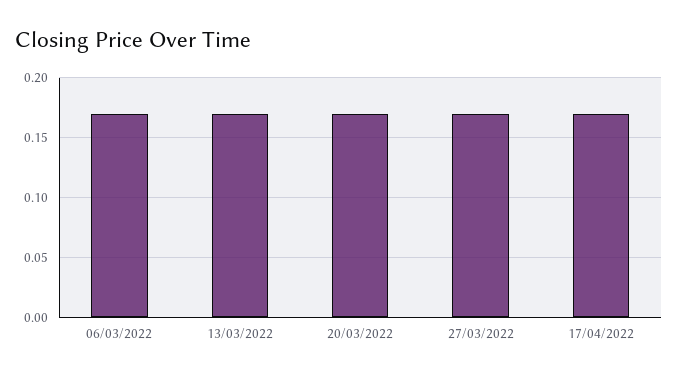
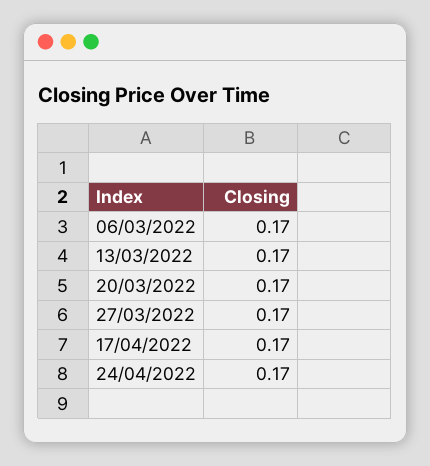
24/04/2022: none -> 0.17

